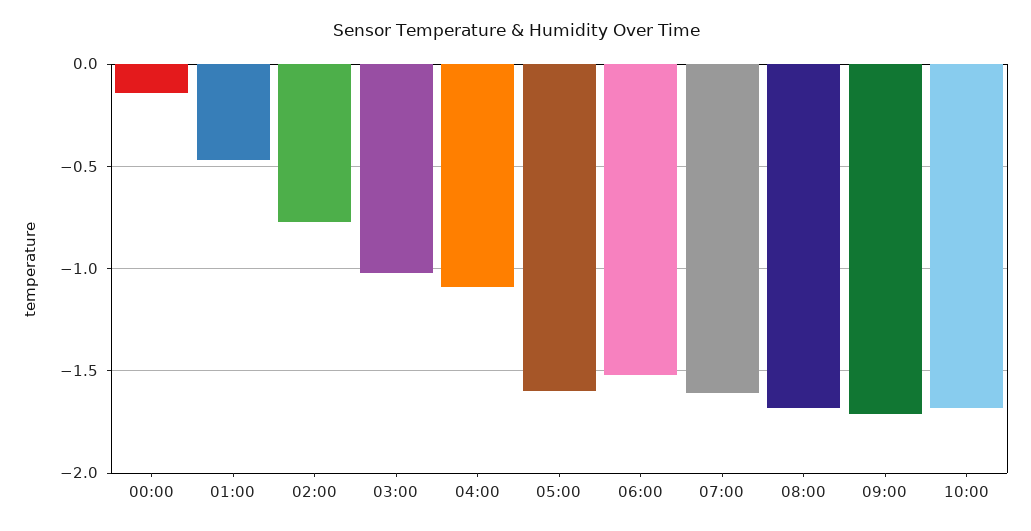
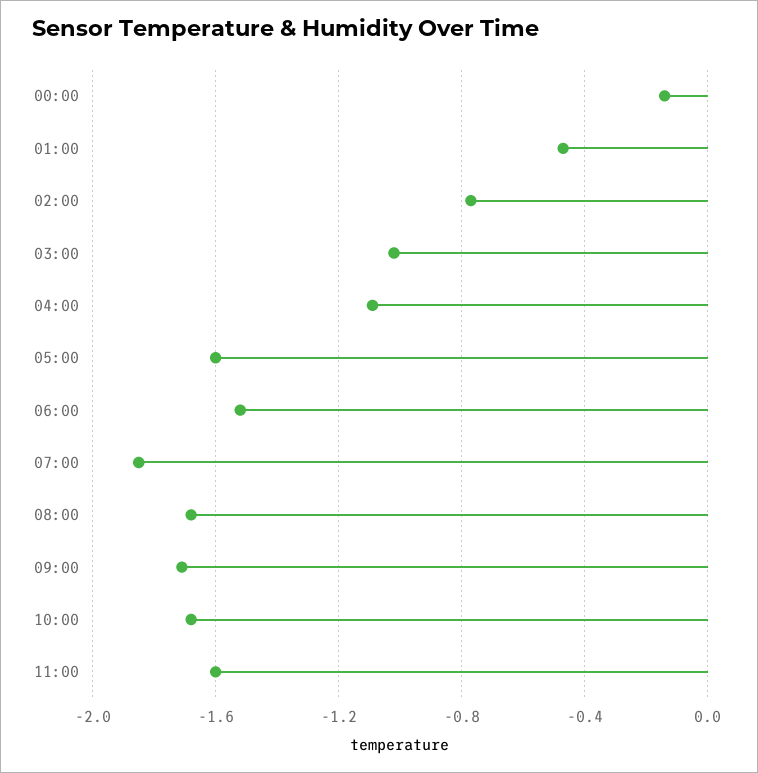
07:00: -1.6 -> -1.85
11:00: none -> -1.6

